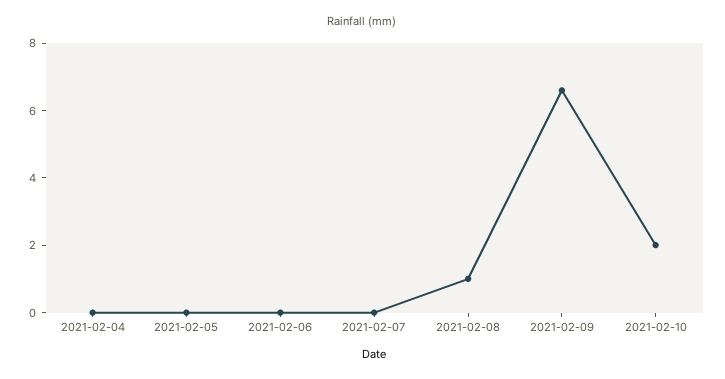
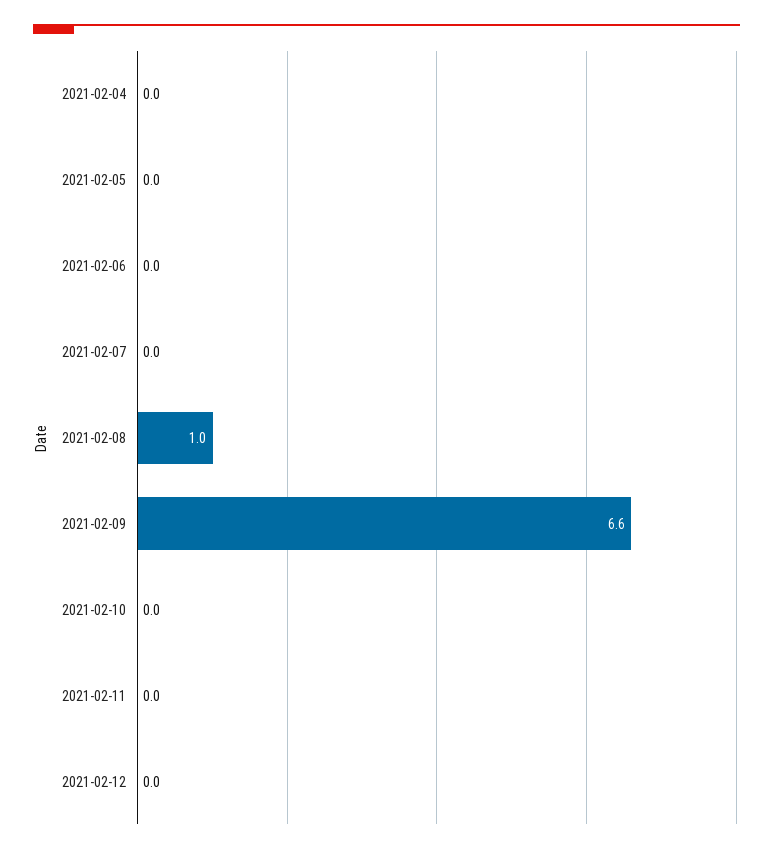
2021-02-10: 2 -> 0
2021-02-11: none -> 0
2021-02-12: none -> 0

